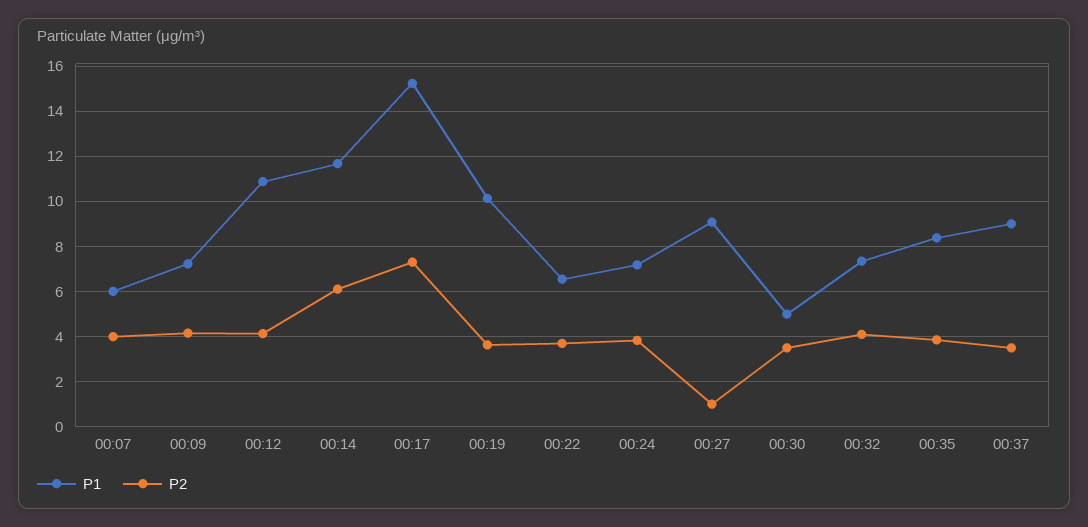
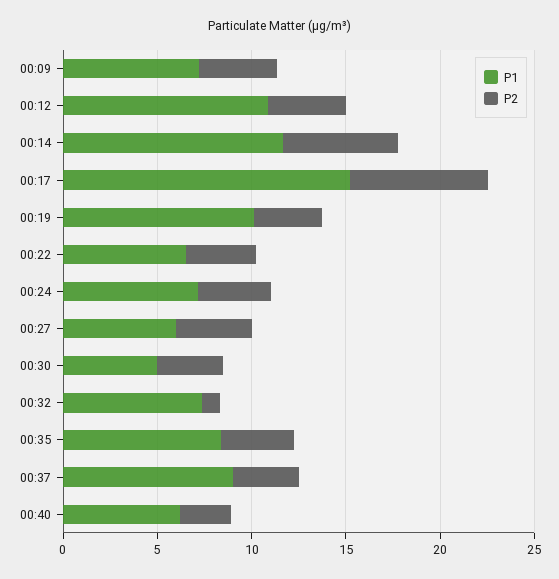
P1, 00:07: 6 -> none
P2, 00:07: 4 -> none
P1, 00:27: 9 -> 6
P2, 00:27: 1 -> 4
P2, 00:32: 4 -> 1
P1, 00:40: none -> 6
P2, 00:40: none -> 3

